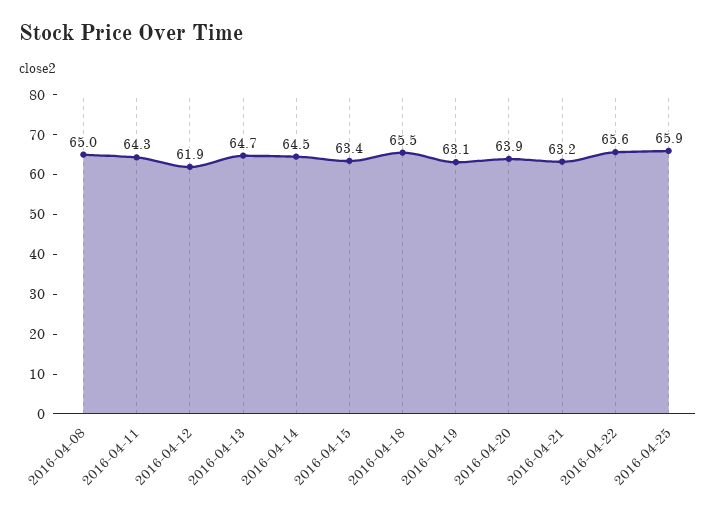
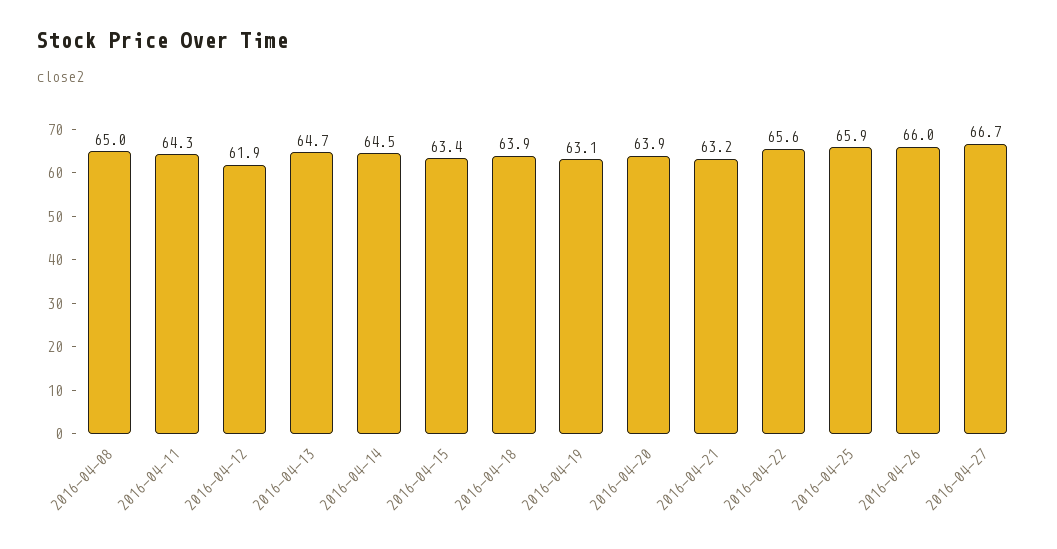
2016-04-18: 65.5 -> 63.9
2016-04-26: none -> 66
2016-04-27: none -> 66.7

